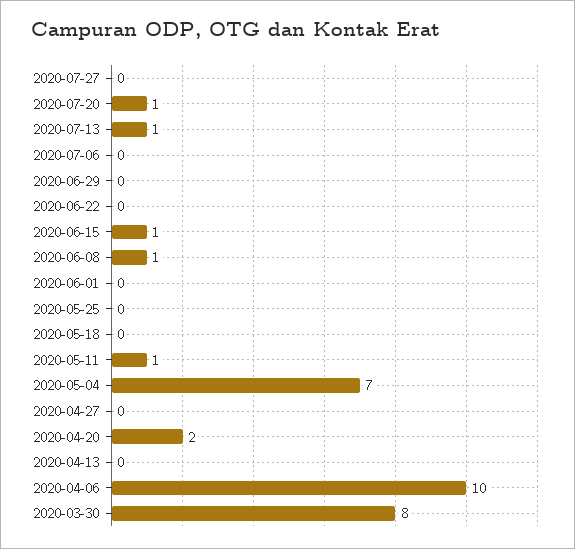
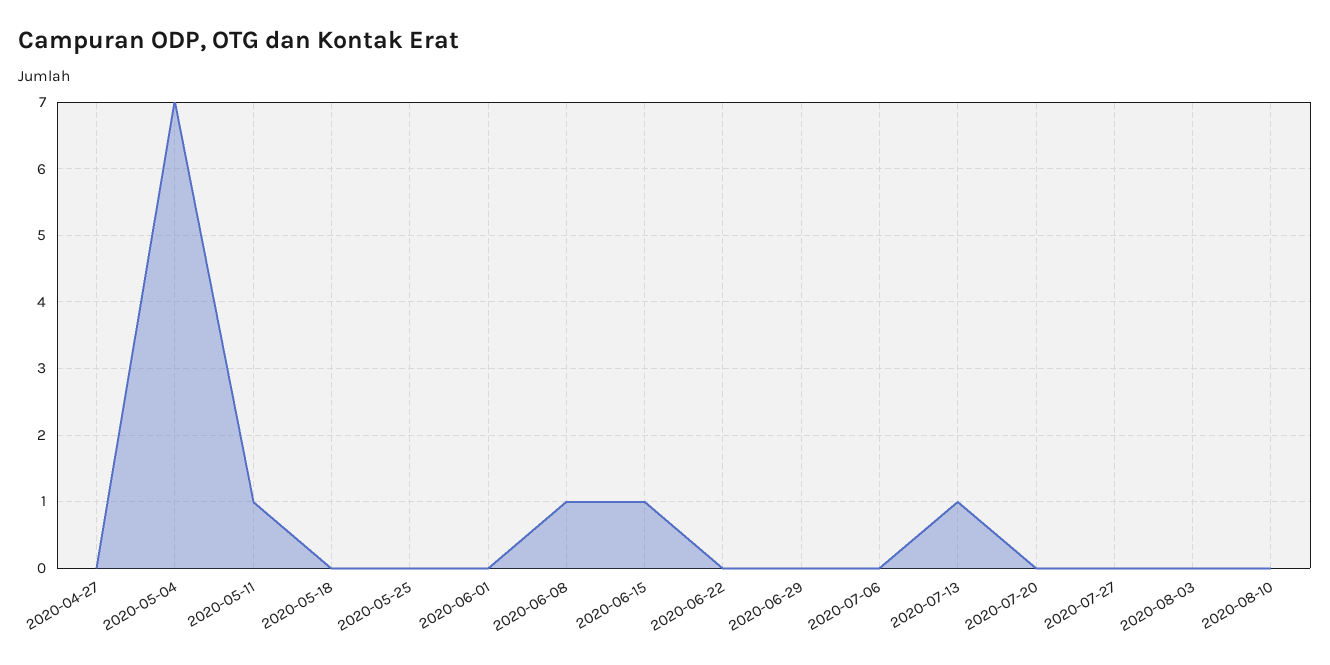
2020-07-20: 1 -> 0
2020-04-20: 2 -> none
2020-04-13: 0 -> none
2020-04-06: 10 -> none
2020-03-30: 8 -> none
2020-08-03: none -> 0
2020-08-10: none -> 0

